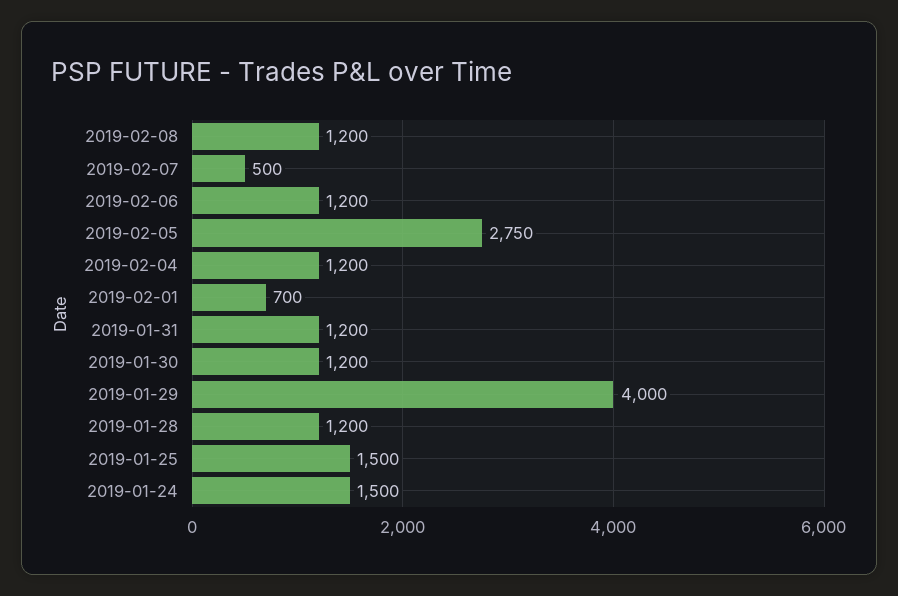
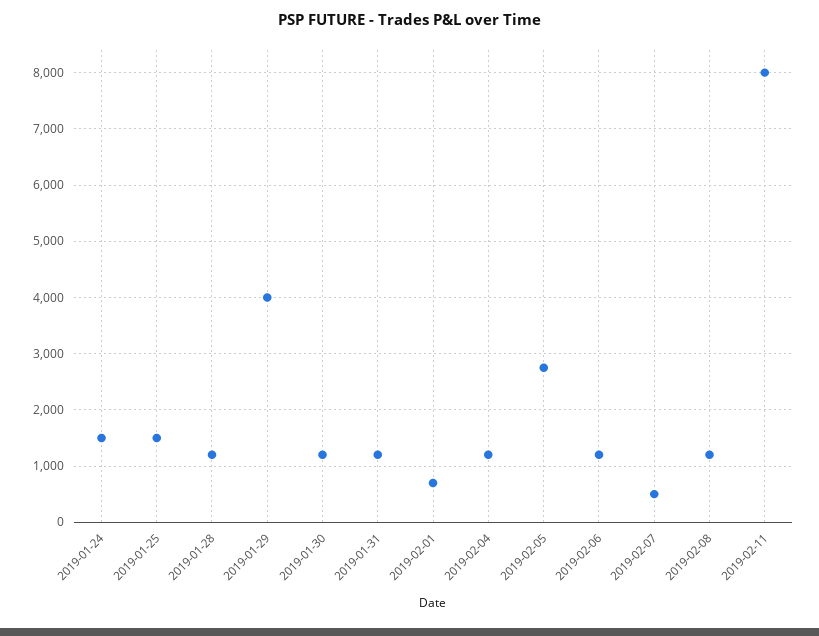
2019-02-11: none -> 8000

